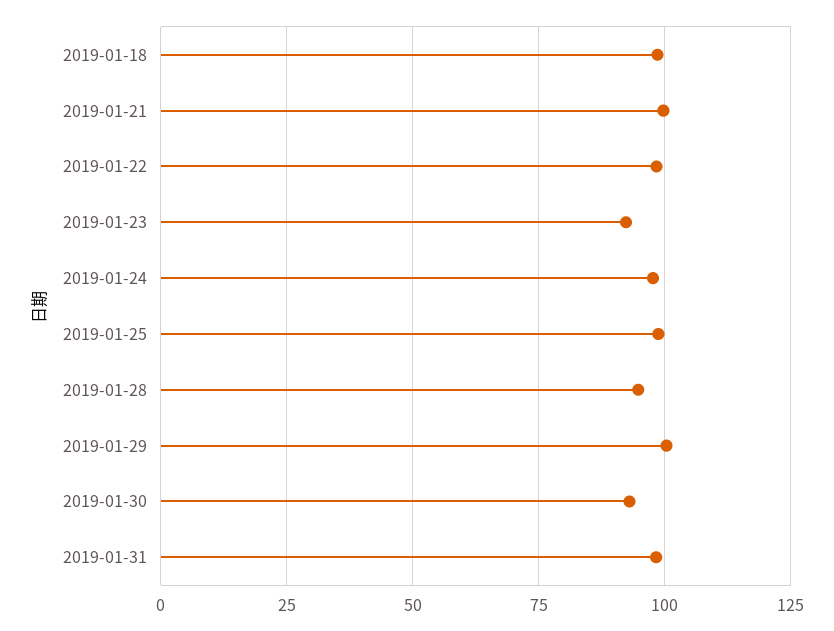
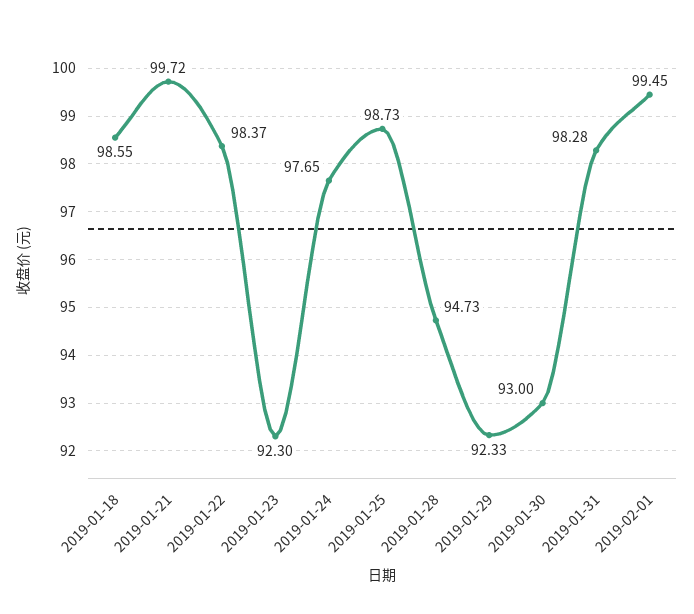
2019-01-29: 100 -> 92.33
2019-02-01: none -> 99.45

